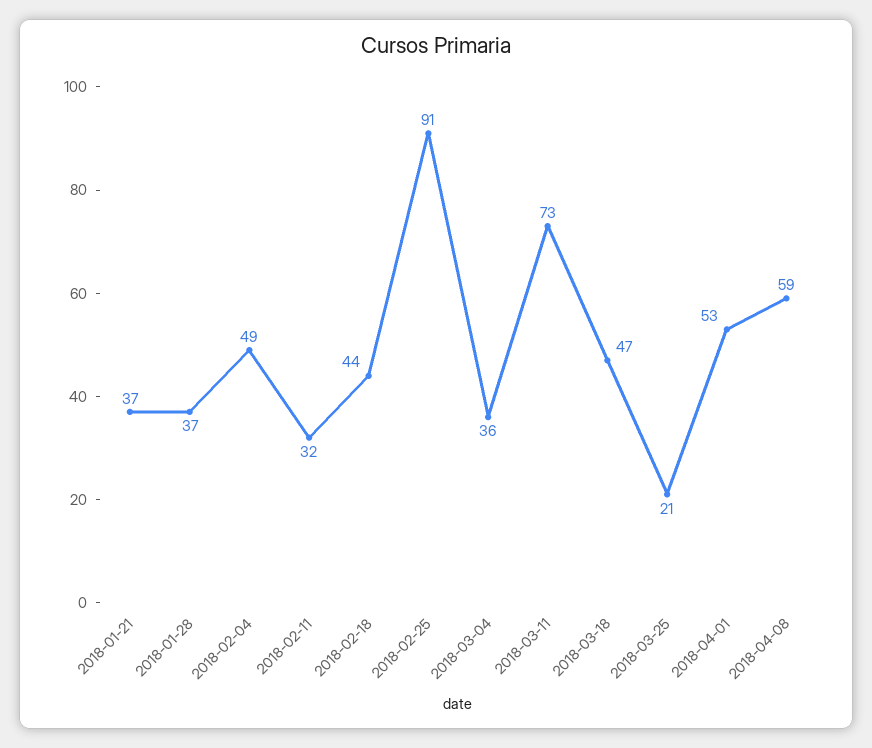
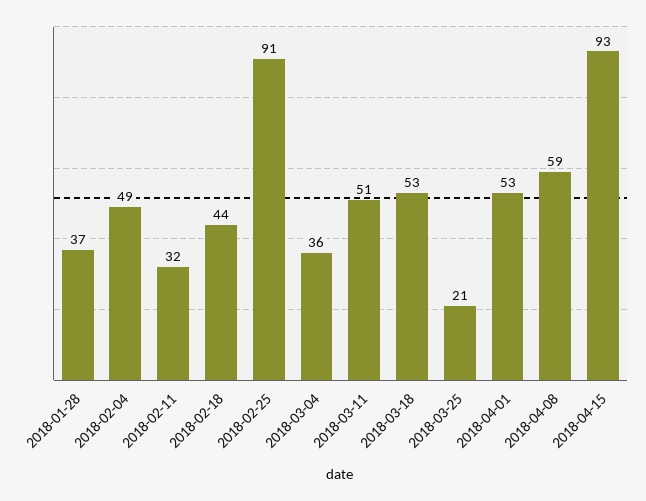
2018-01-21: 37 -> none
2018-03-11: 73 -> 51
2018-03-18: 47 -> 53
2018-04-15: none -> 93

